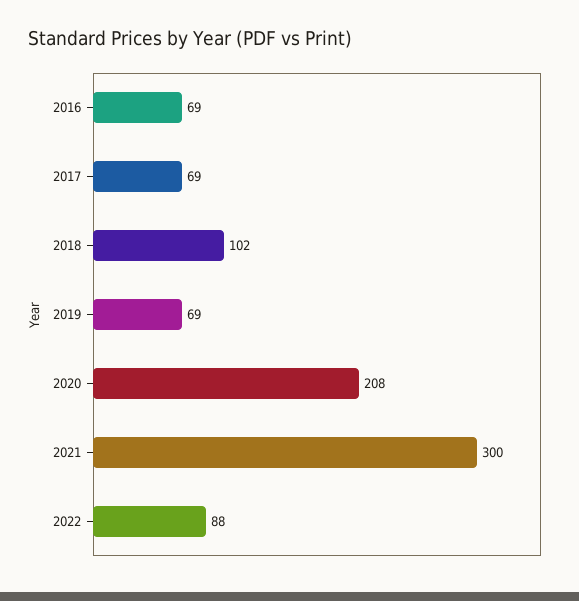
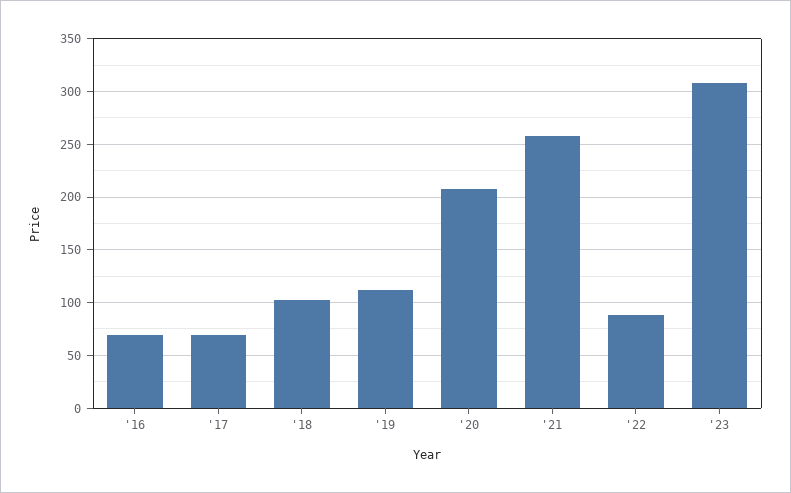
2019: 69 -> 110
2021: 300 -> 260
'23: none -> 310

